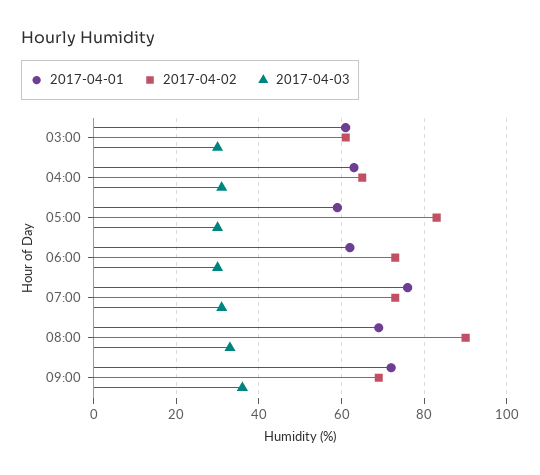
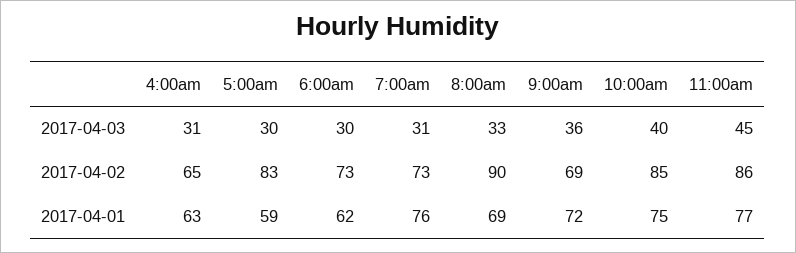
2017-04-01, 03:00: 60 -> none
2017-04-02, 03:00: 60 -> none
2017-04-03, 03:00: 30 -> none
2017-04-03, 10:00am: none -> 40
2017-04-03, 11:00am: none -> 45
2017-04-02, 10:00am: none -> 85
2017-04-02, 11:00am: none -> 86
2017-04-01, 10:00am: none -> 75
2017-04-01, 11:00am: none -> 77

